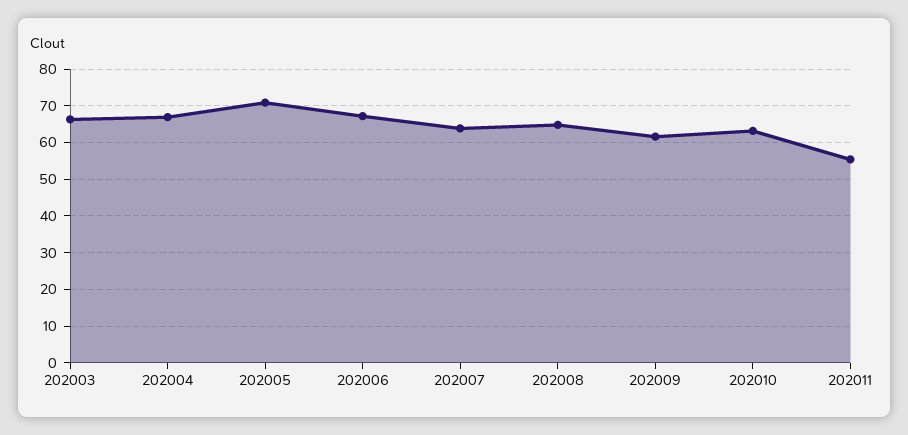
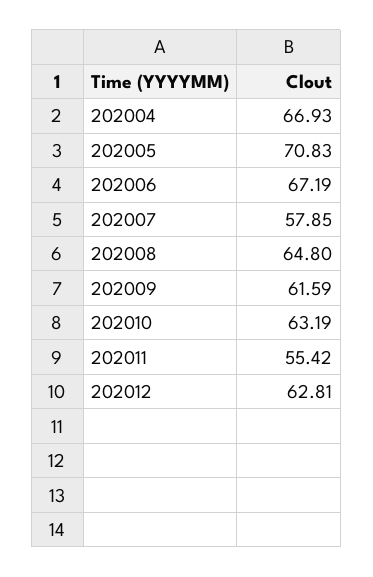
202003: 66 -> none
202007: 64 -> 57.85
202012: none -> 62.81

